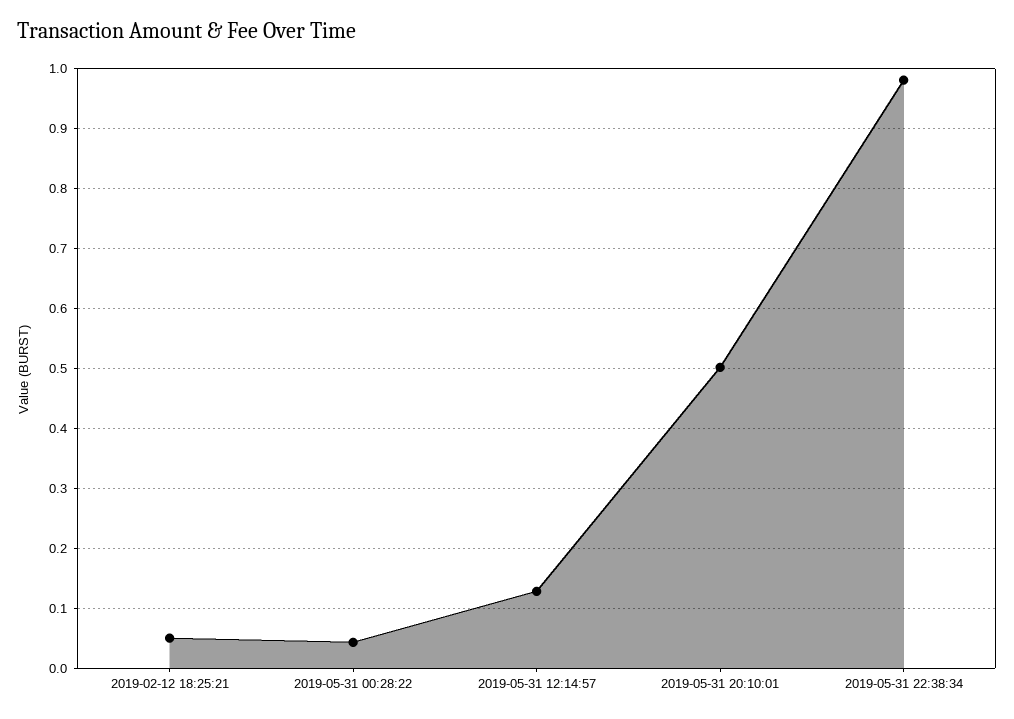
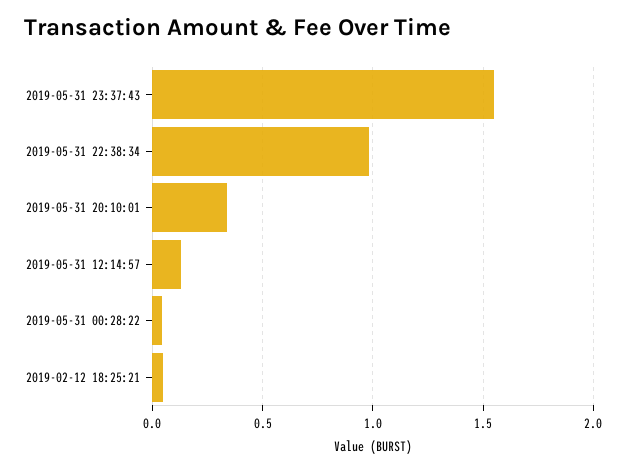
2019-05-31 20:10:01: 0.5 -> 0.35
2019-05-31 23:37:43: none -> 1.55

